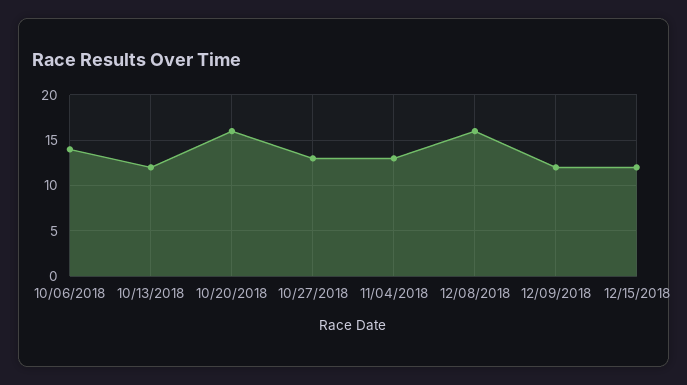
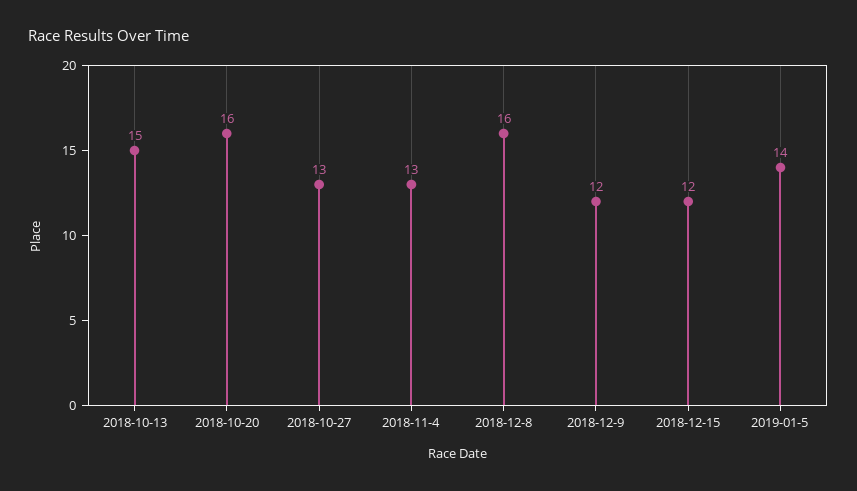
10/06/2018: 14 -> none
10/13/2018: 12 -> 15
2019-01-5: none -> 14

